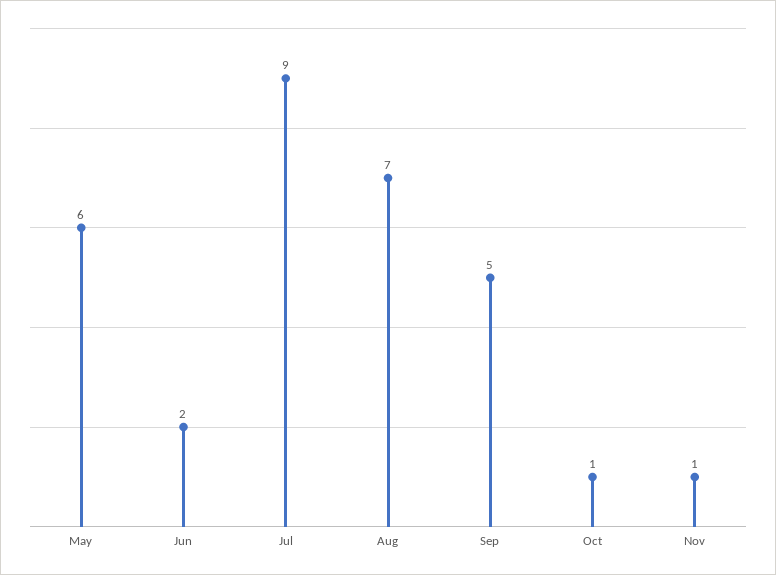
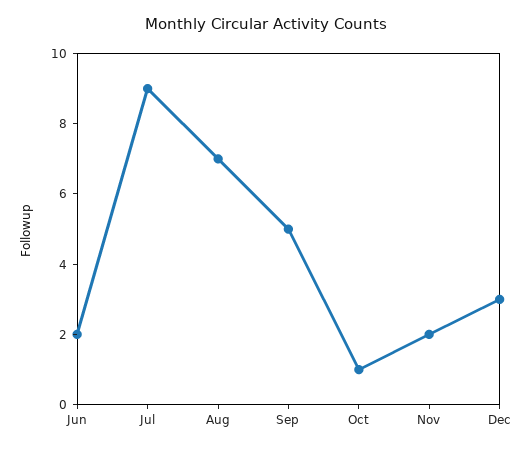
May: 6 -> none
Nov: 1 -> 2
Dec: none -> 3

